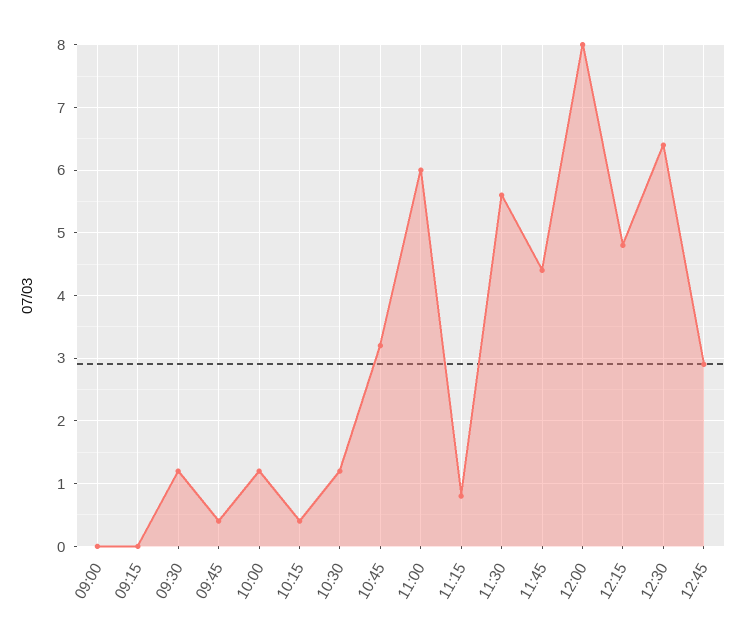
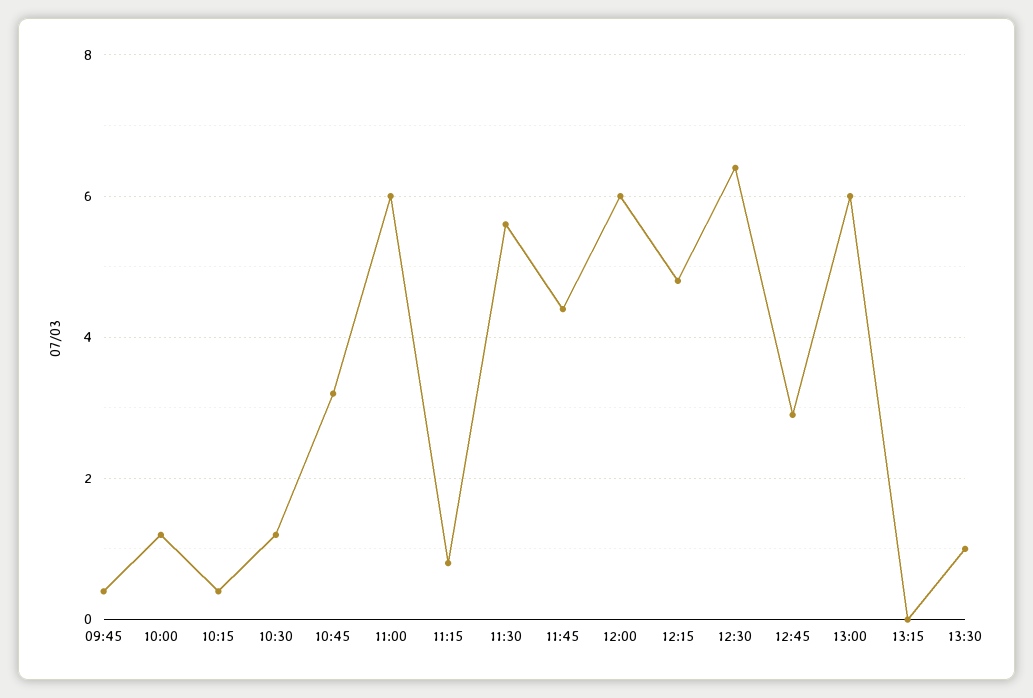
09:00: 0 -> none
09:15: 0 -> none
09:30: 1.2 -> none
12:00: 8 -> 6
13:00: none -> 6
13:15: none -> 0
13:30: none -> 1

